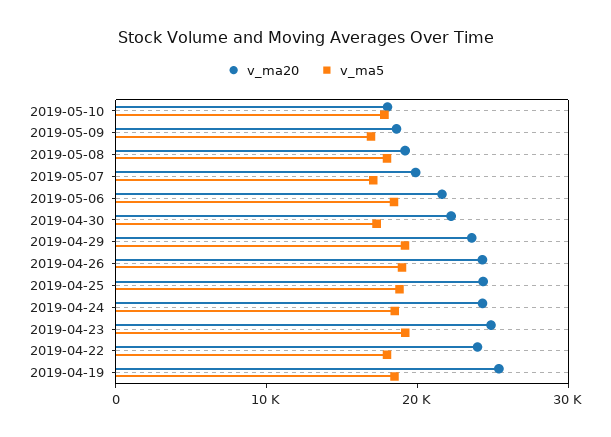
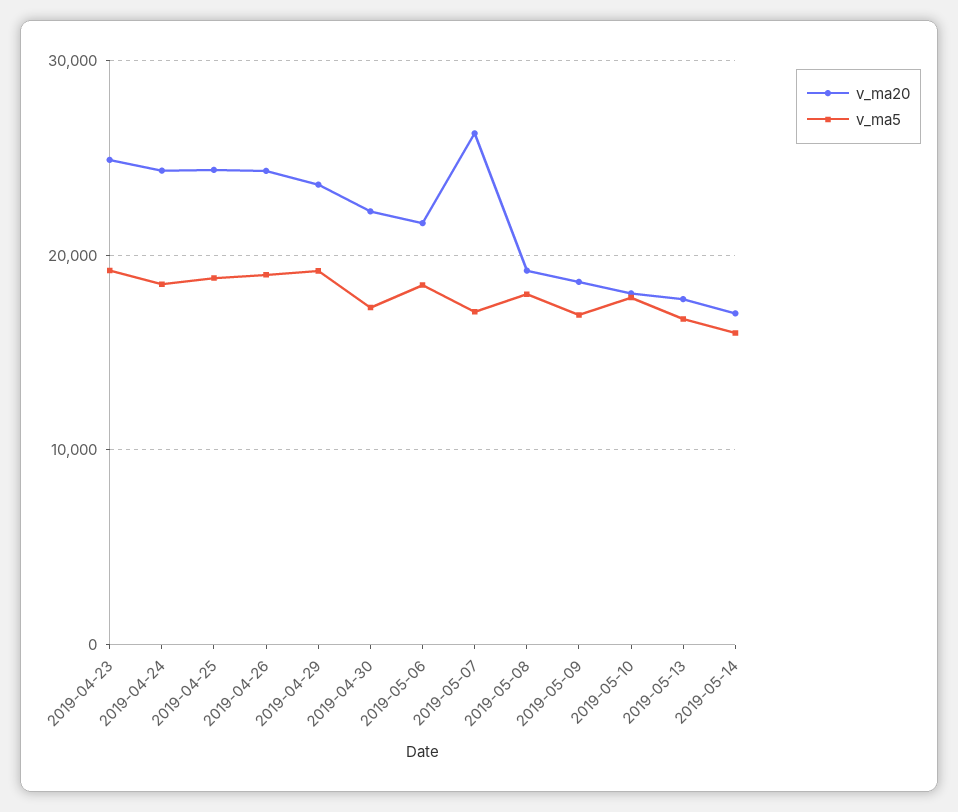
v_ma20, 2019-05-07: 20000 -> 26000
v_ma20, 2019-04-22: 24000 -> none
v_ma5, 2019-04-22: 18000 -> none
v_ma20, 2019-04-19: 26000 -> none
v_ma5, 2019-04-19: 18000 -> none
v_ma20, 2019-05-13: none -> 18000
v_ma5, 2019-05-13: none -> 17000
v_ma20, 2019-05-14: none -> 17000
v_ma5, 2019-05-14: none -> 16000

